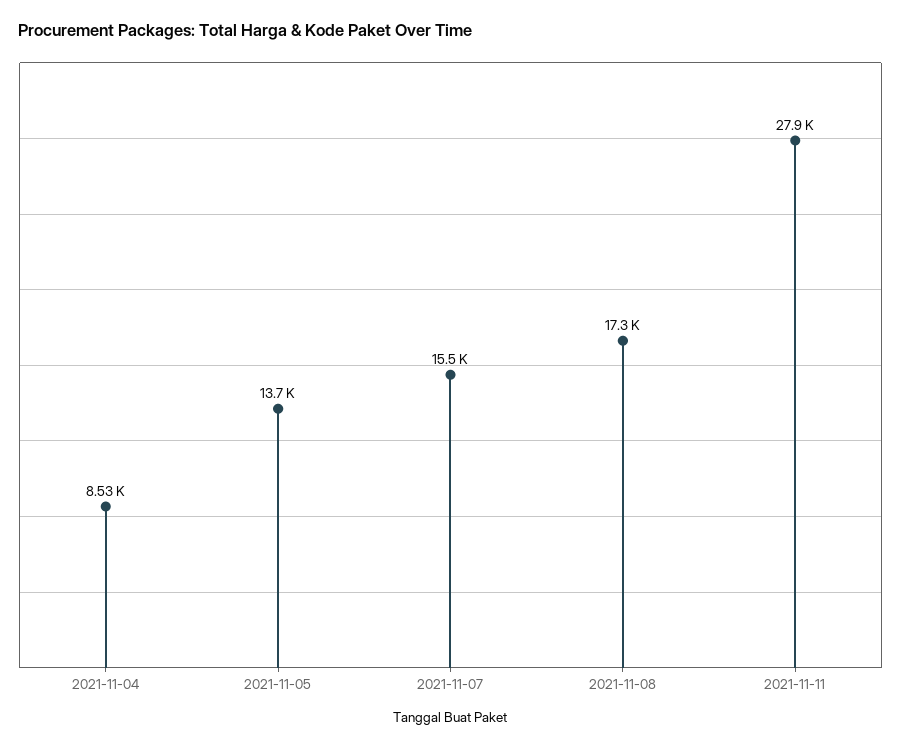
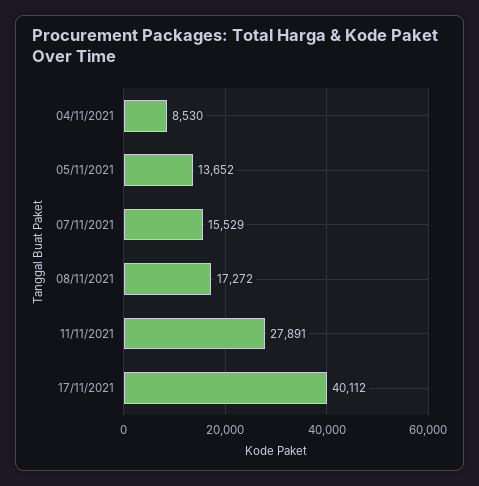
17/11/2021: none -> 40112

